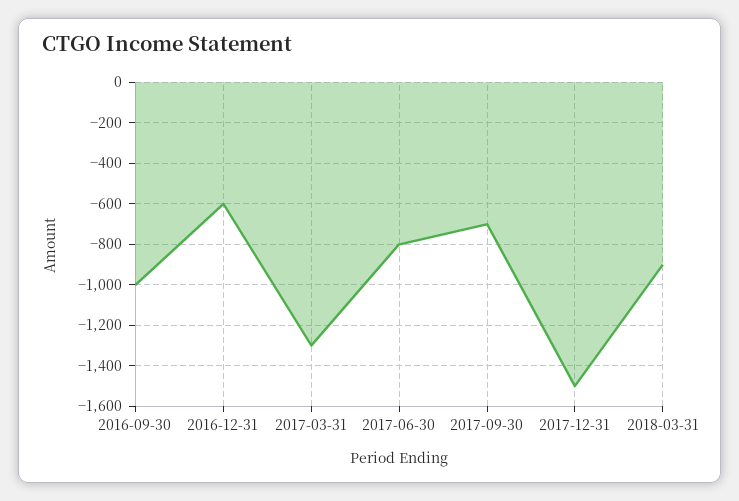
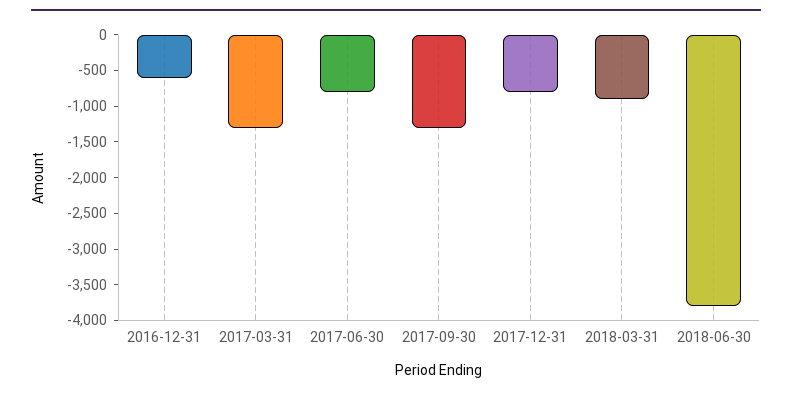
2016-09-30: -1000 -> none
2017-09-30: -700 -> -1250
2017-12-31: -1500 -> -750
2018-06-30: none -> -3750

